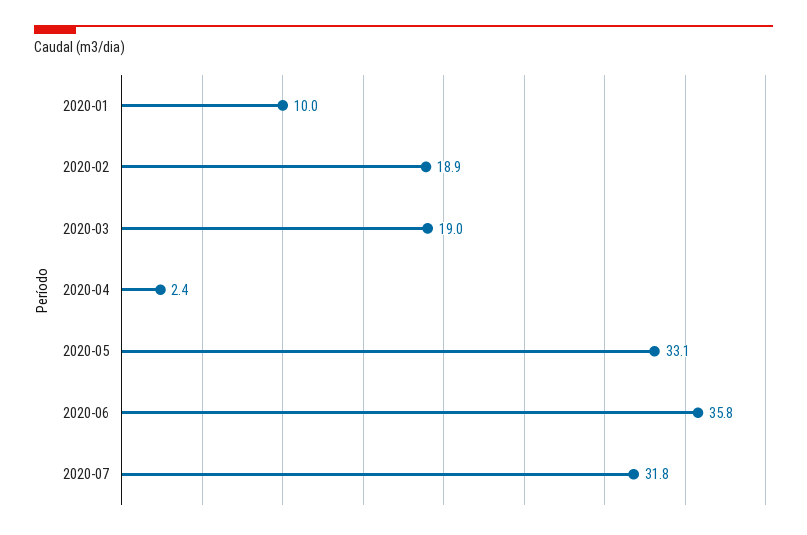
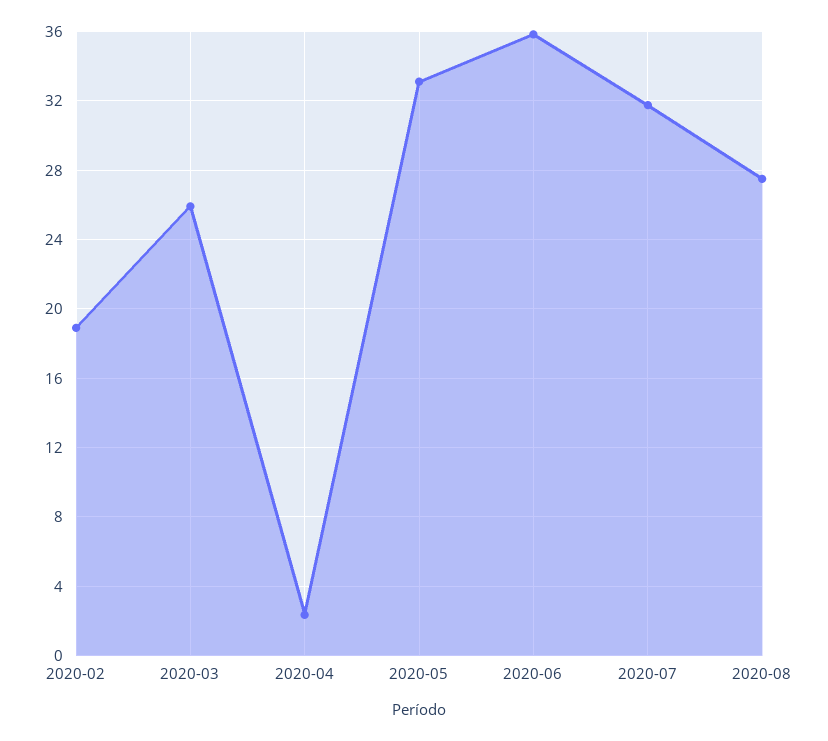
2020-01: 10 -> none
2020-03: 19 -> 26
2020-08: none -> 27.5

